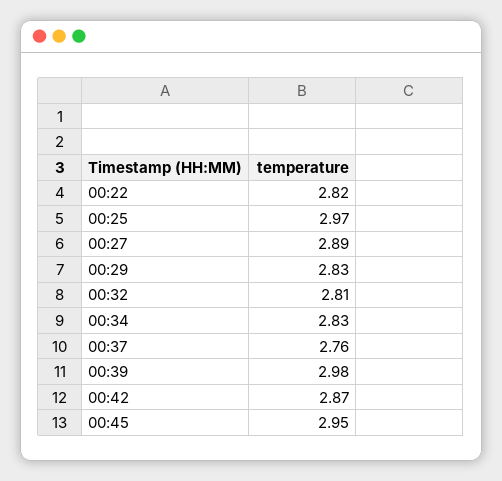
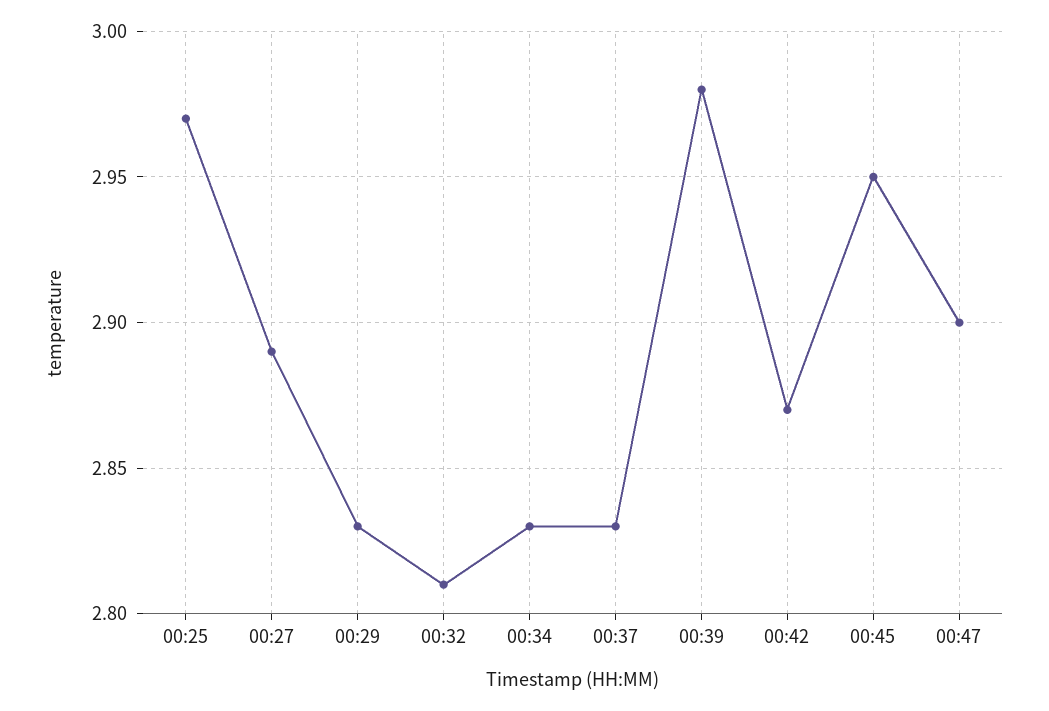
00:22: 2.82 -> none
00:37: 2.76 -> 2.83
00:47: none -> 2.9

